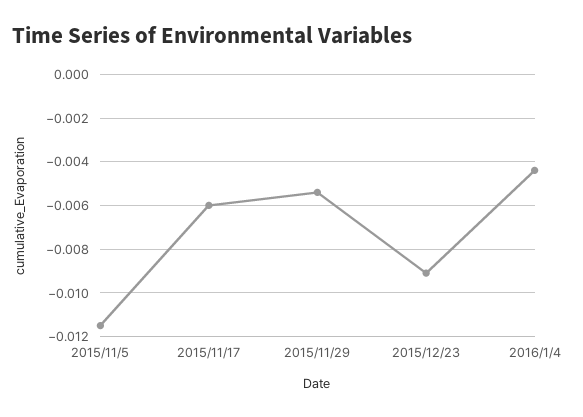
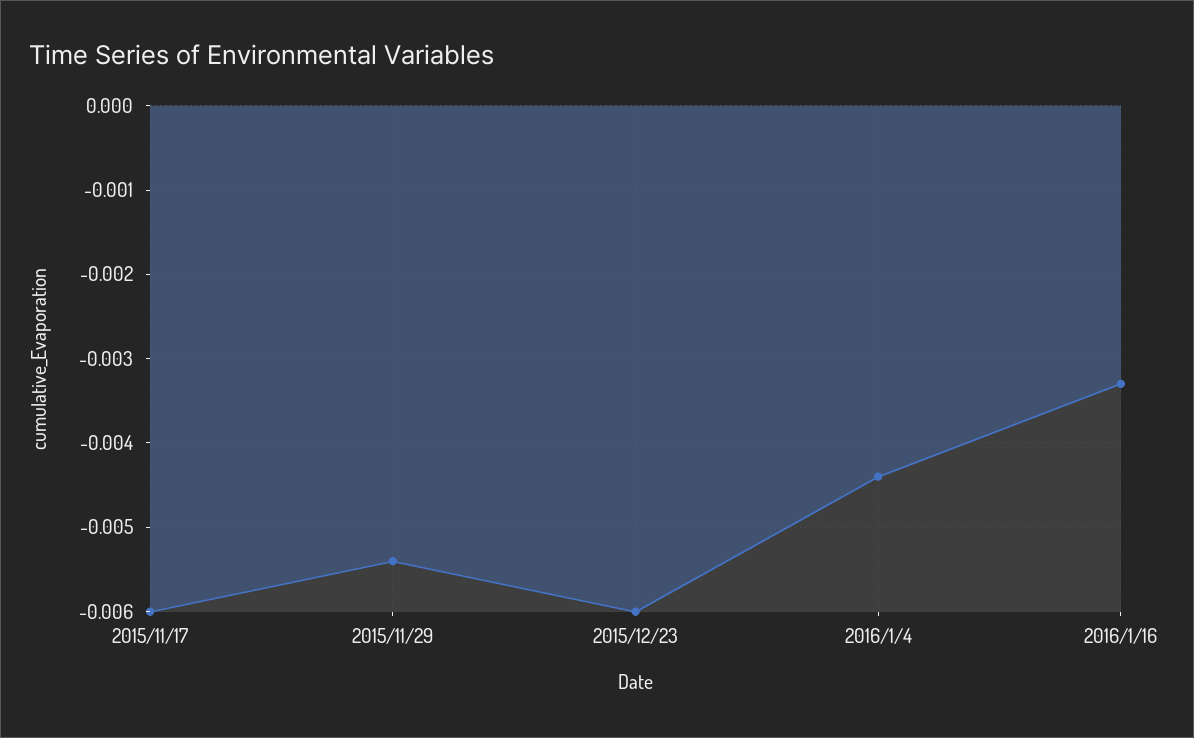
2015/11/5: -0.0115 -> none
2015/12/23: -0.009 -> -0.006
2016/1/16: none -> -0.0033

